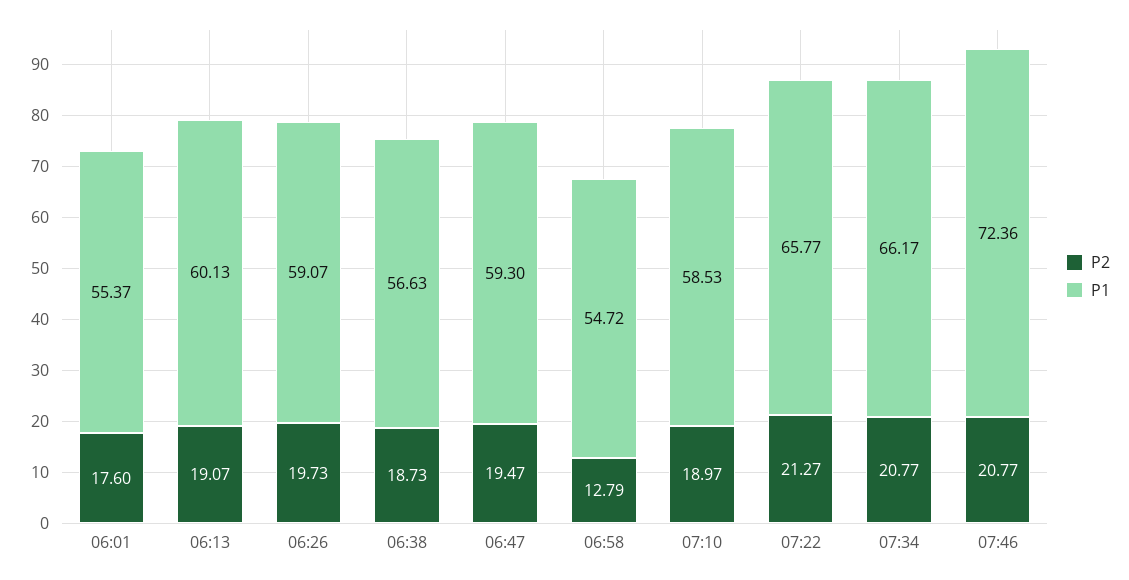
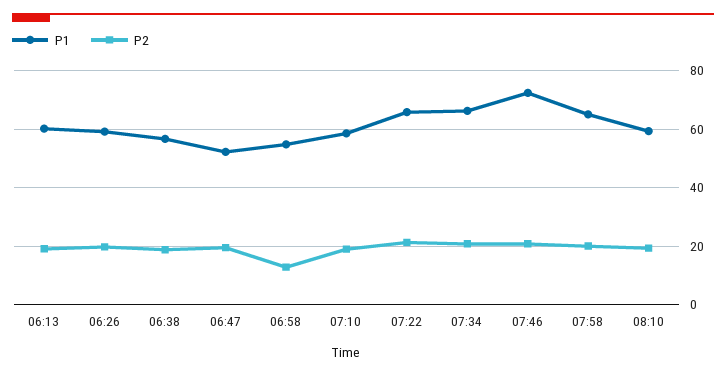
P2, 06:01: 17.6 -> none
P1, 06:01: 55.37 -> none
P1, 06:47: 59.3 -> 52.5
P1, 07:58: none -> 65
P2, 07:58: none -> 20
P1, 08:10: none -> 60
P2, 08:10: none -> 20

